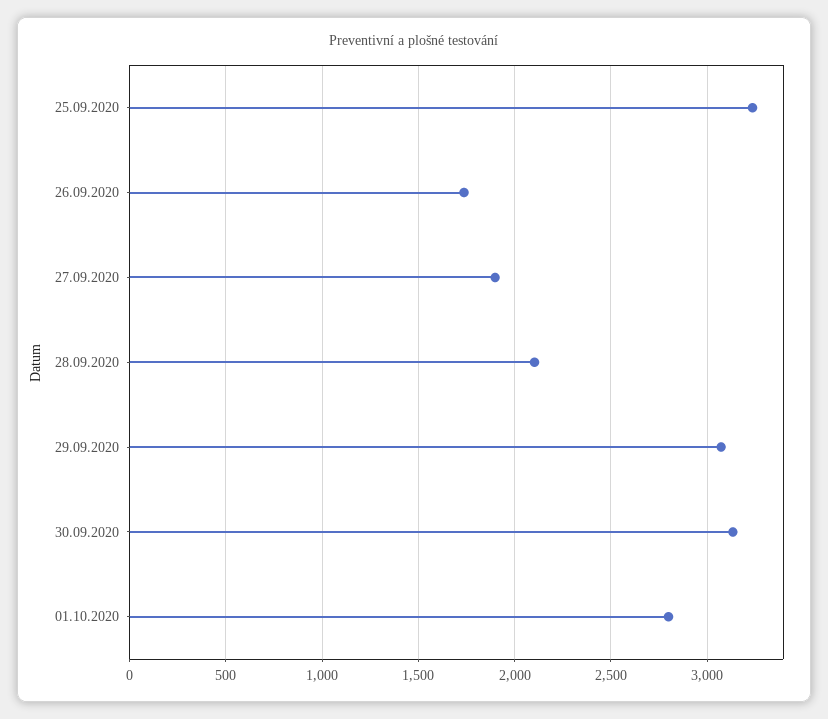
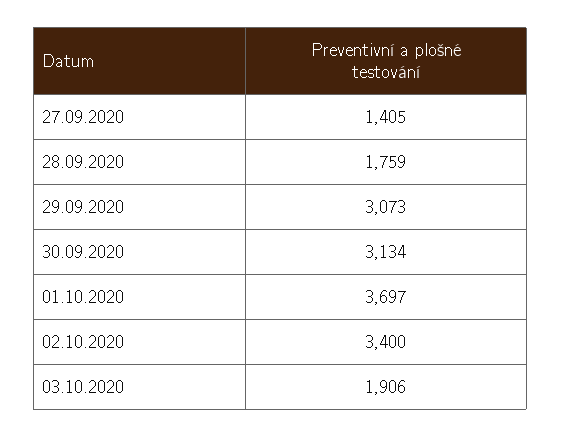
25.09.2020: 3250 -> none
26.09.2020: 1750 -> none
27.09.2020: 1900 -> 1405
28.09.2020: 2100 -> 1759
01.10.2020: 2800 -> 3697
02.10.2020: none -> 3400
03.10.2020: none -> 1906

